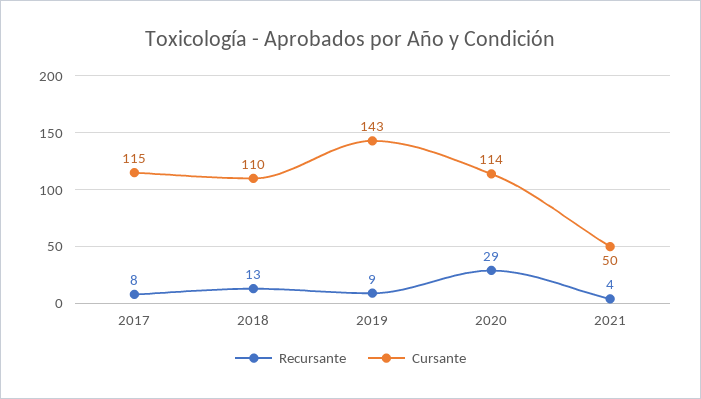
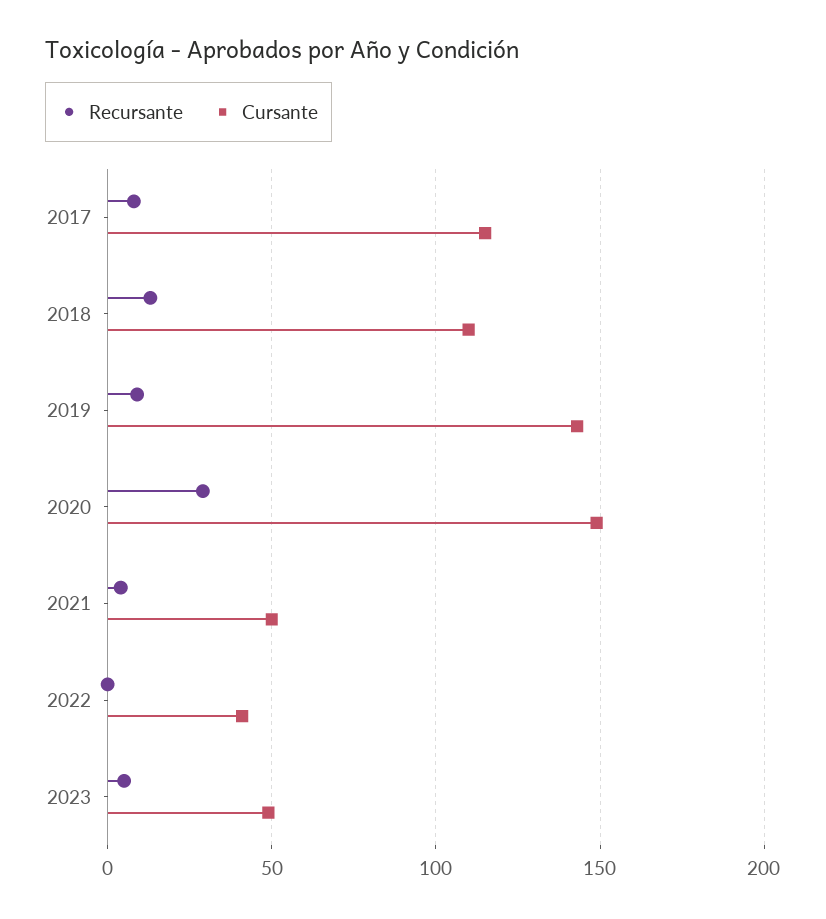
Cursante, 2020: 114 -> 150
Recursante, 2022: none -> 0
Cursante, 2022: none -> 40
Recursante, 2023: none -> 5
Cursante, 2023: none -> 50

